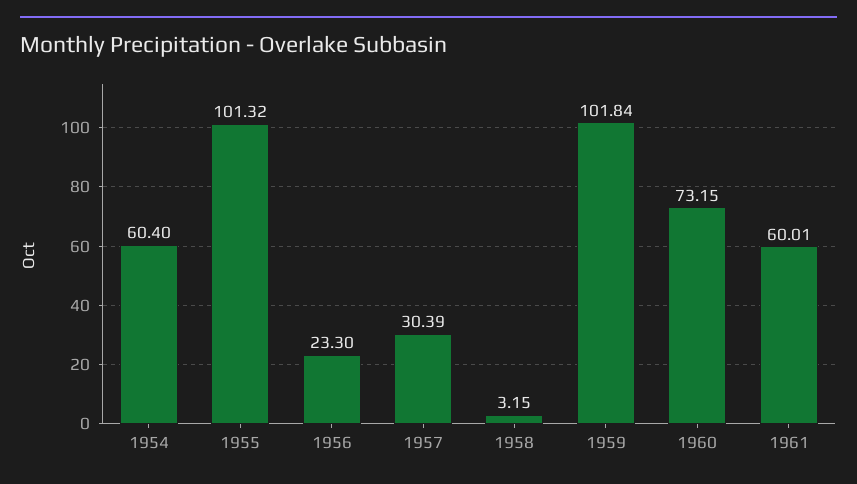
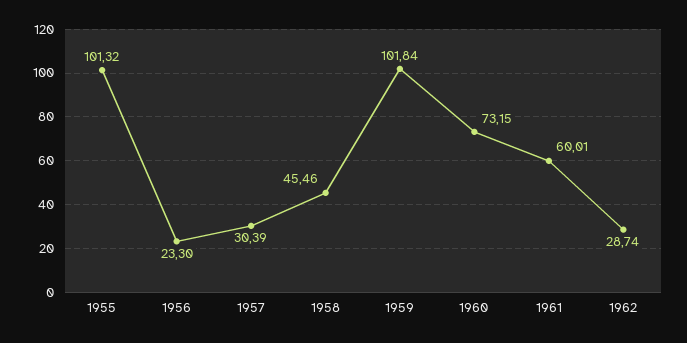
1954: 60.4 -> none
1958: 3.15 -> 45.46
1962: none -> 28.74

